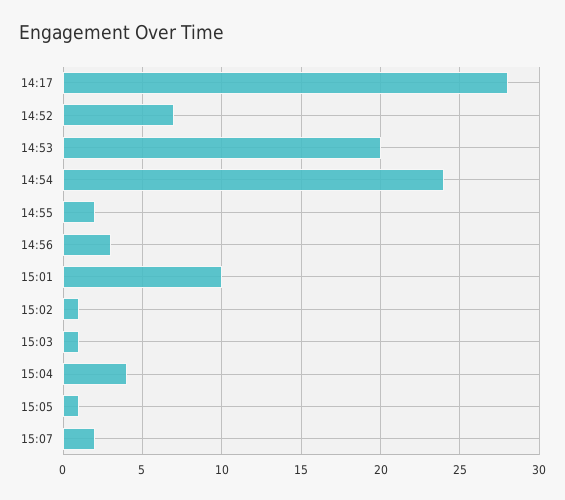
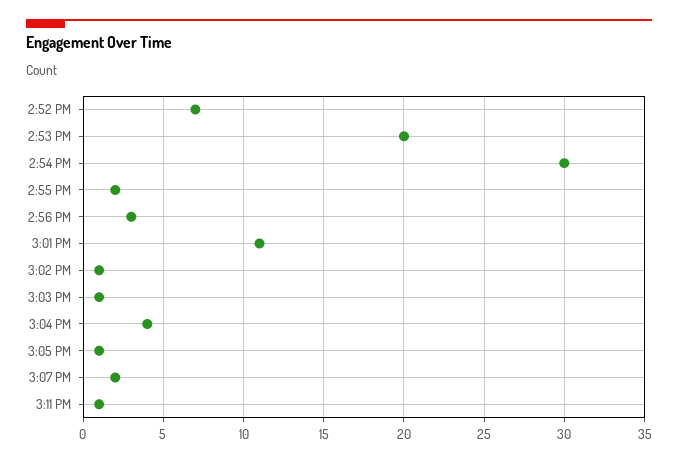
14:17: 28 -> none
14:54: 24 -> 30
15:01: 10 -> 11
3:11 PM: none -> 1

